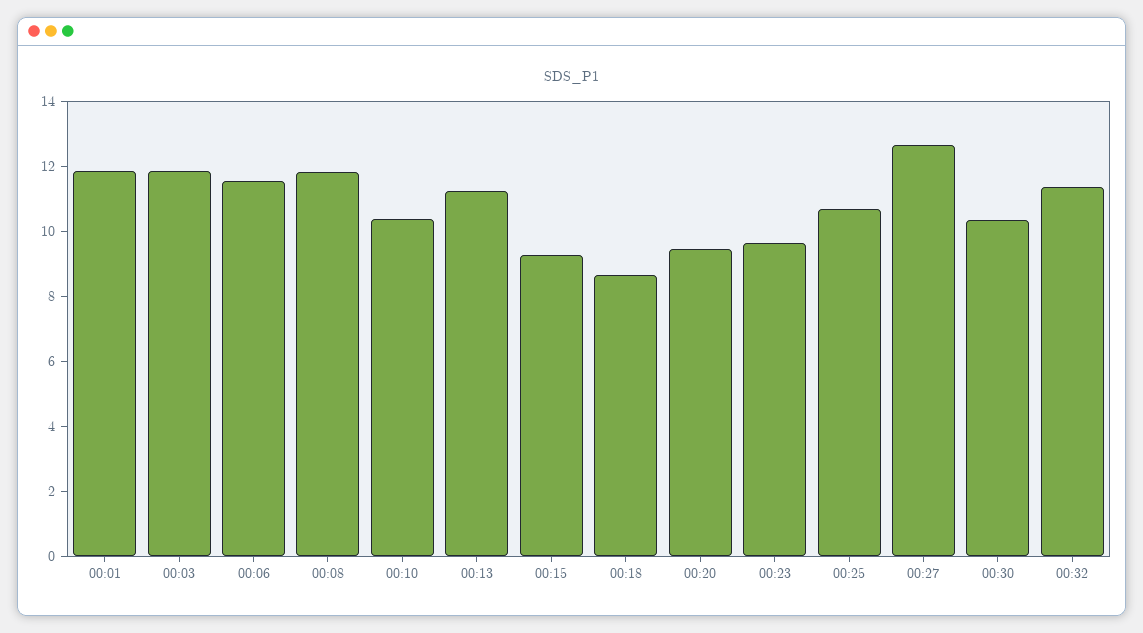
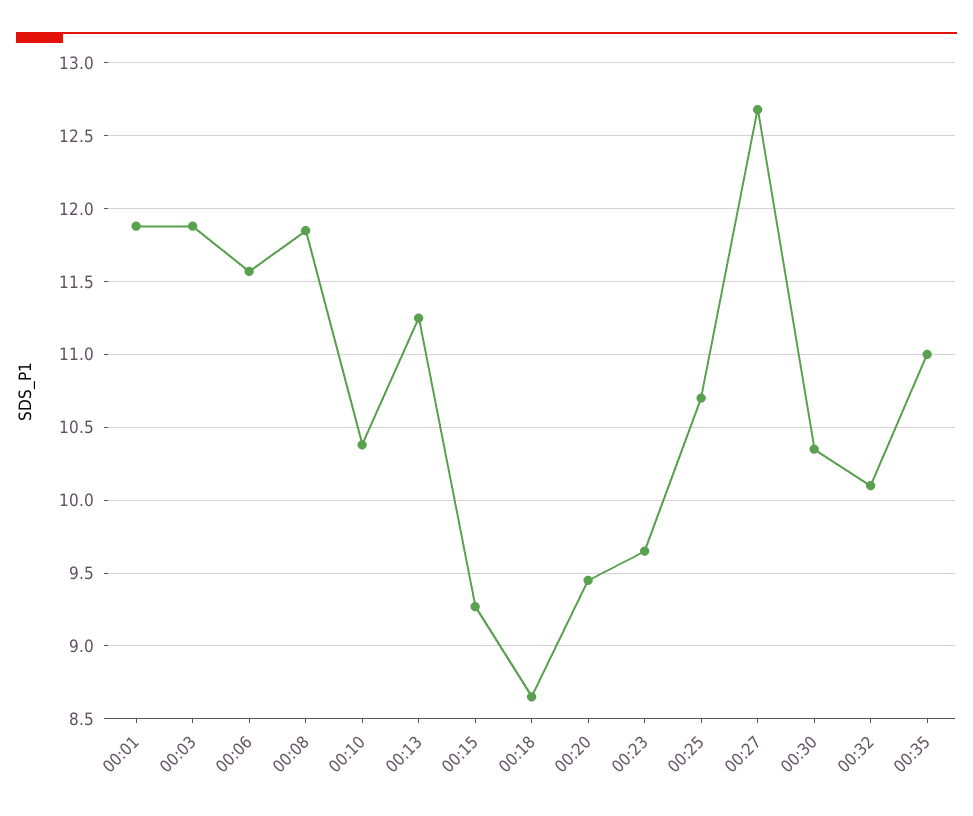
00:32: 11.5 -> 10.1
00:35: none -> 11

